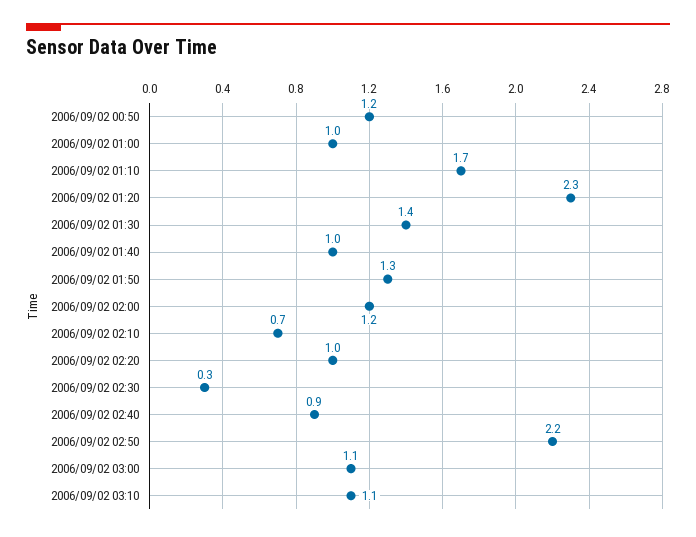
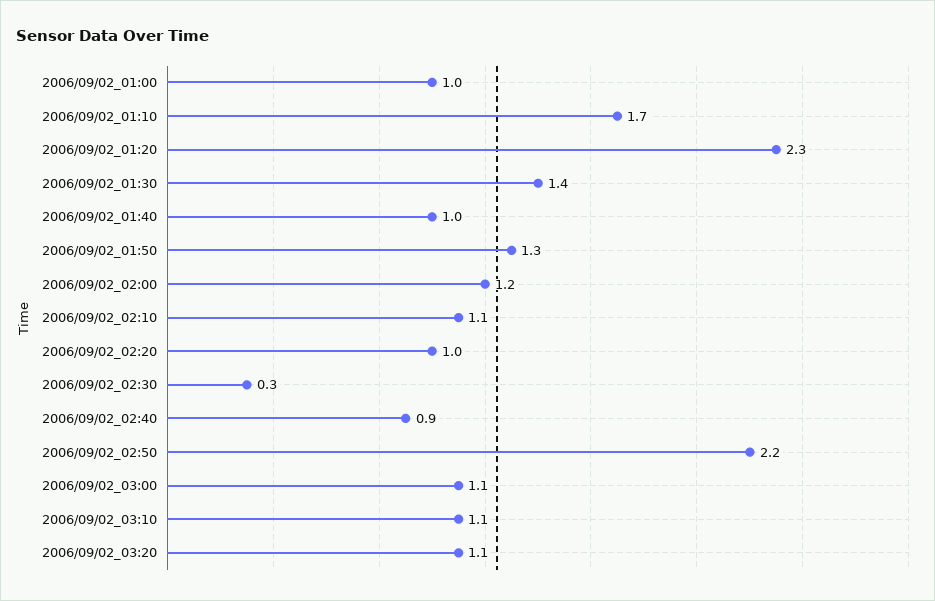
2006/09/02 00:50: 1.2 -> none
2006/09/02 02:10: 0.7 -> 1.1
2006/09/02_03:20: none -> 1.1

